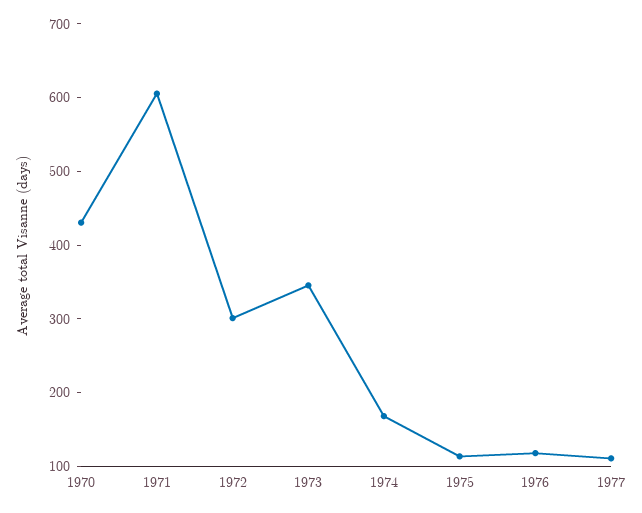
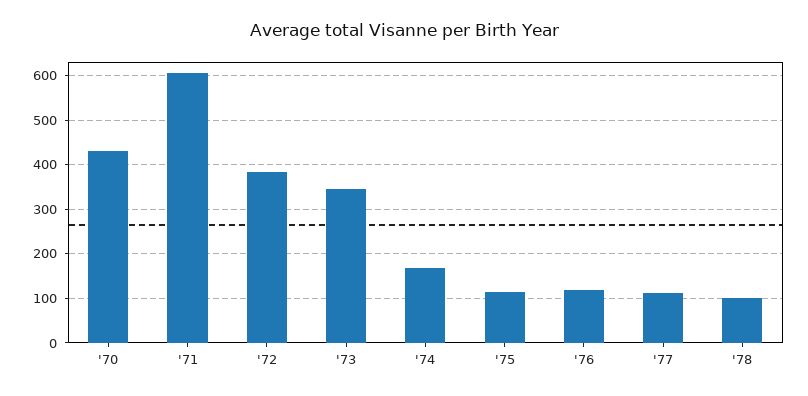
1972: 300 -> 380
'78: none -> 100

